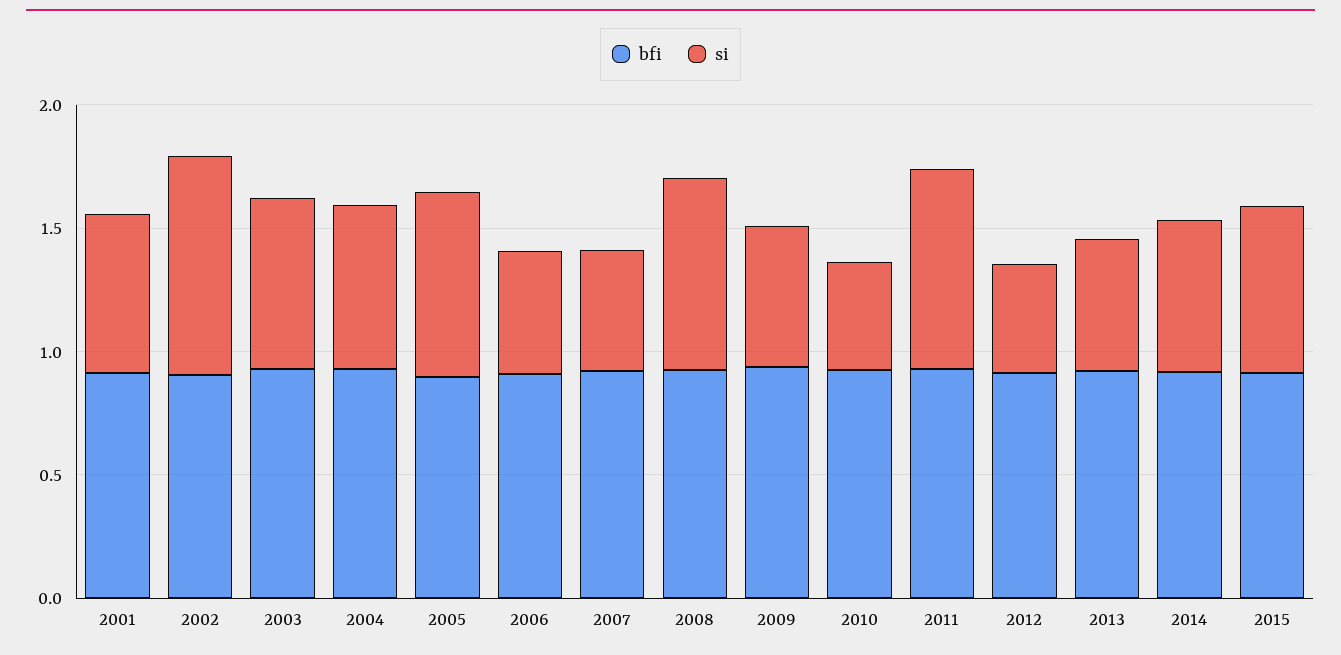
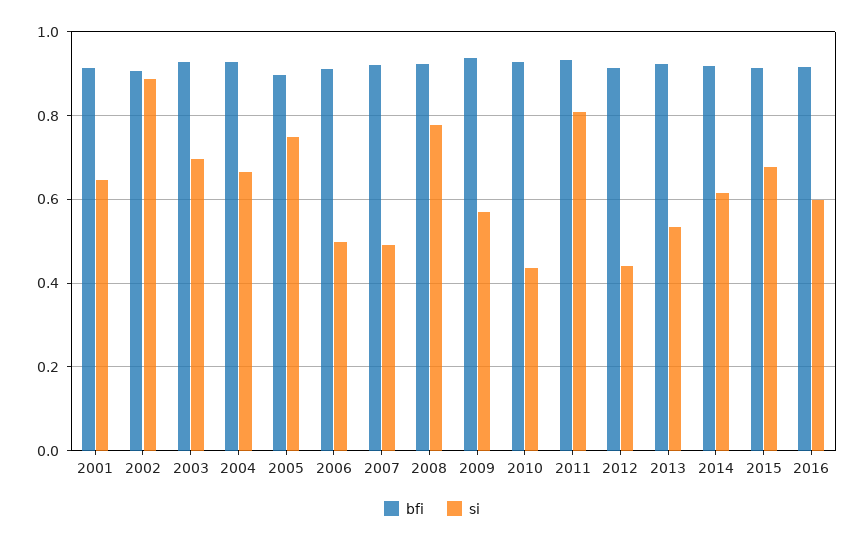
bfi, 2016: none -> 0.92
si, 2016: none -> 0.6

